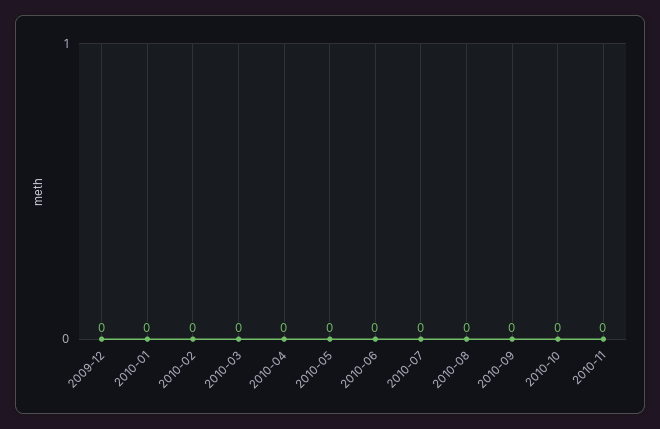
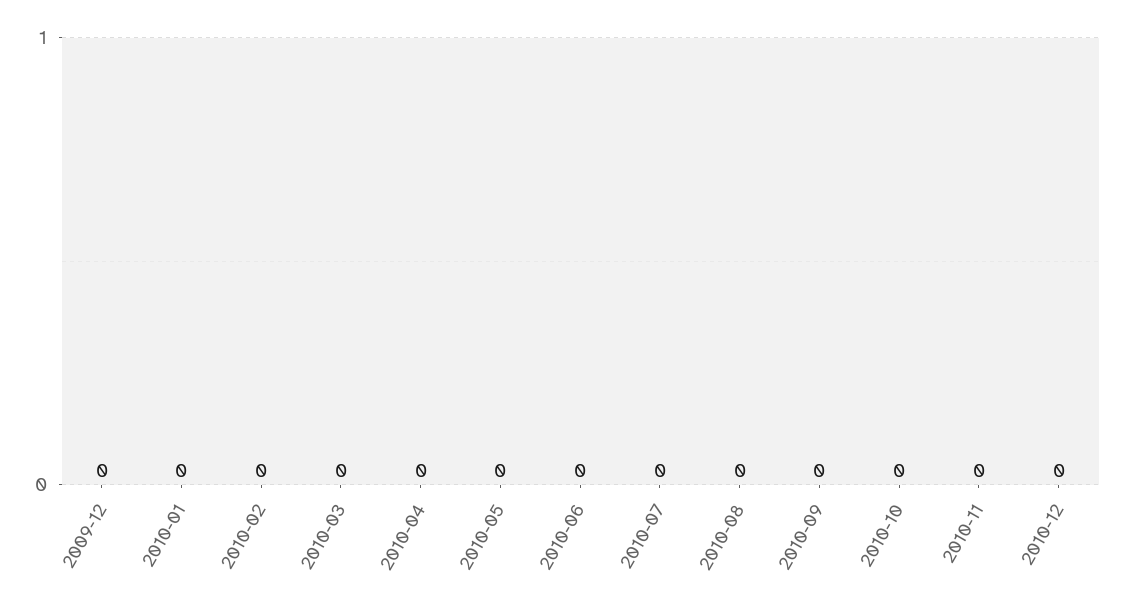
2010-12: none -> 0

